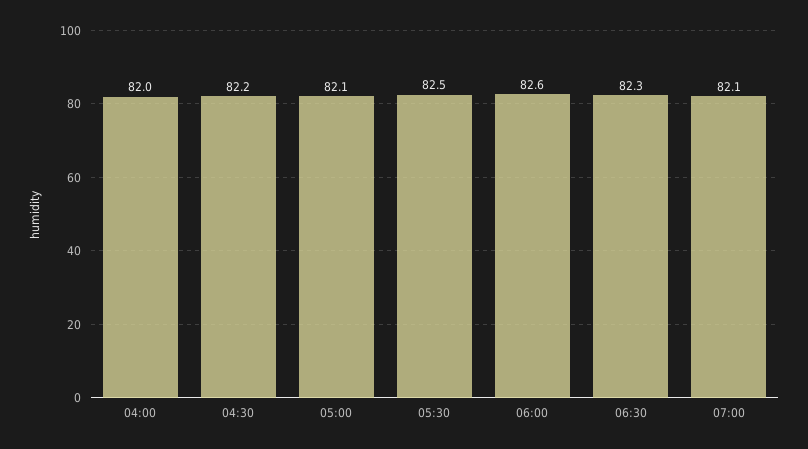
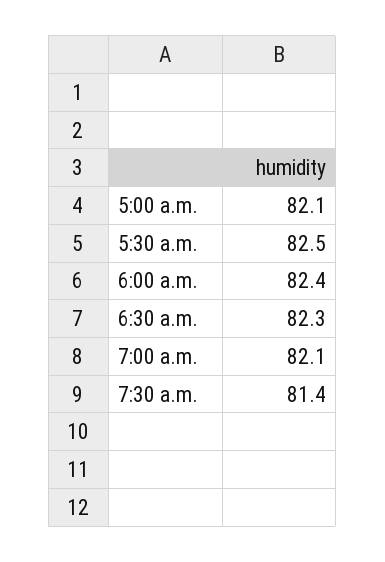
04:00: 82 -> none
04:30: 82.2 -> none
06:00: 82.6 -> 82.4
7:30 a.m.: none -> 81.4

